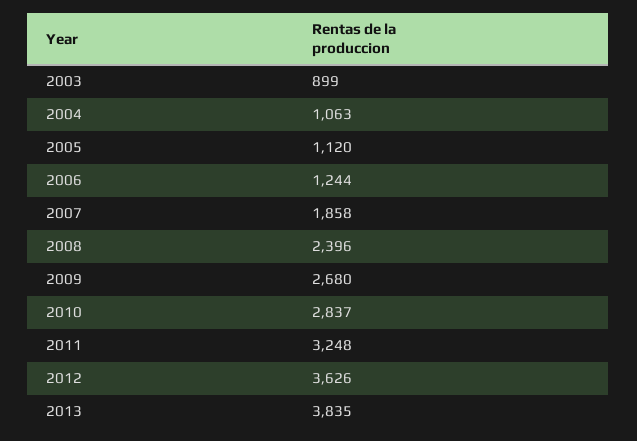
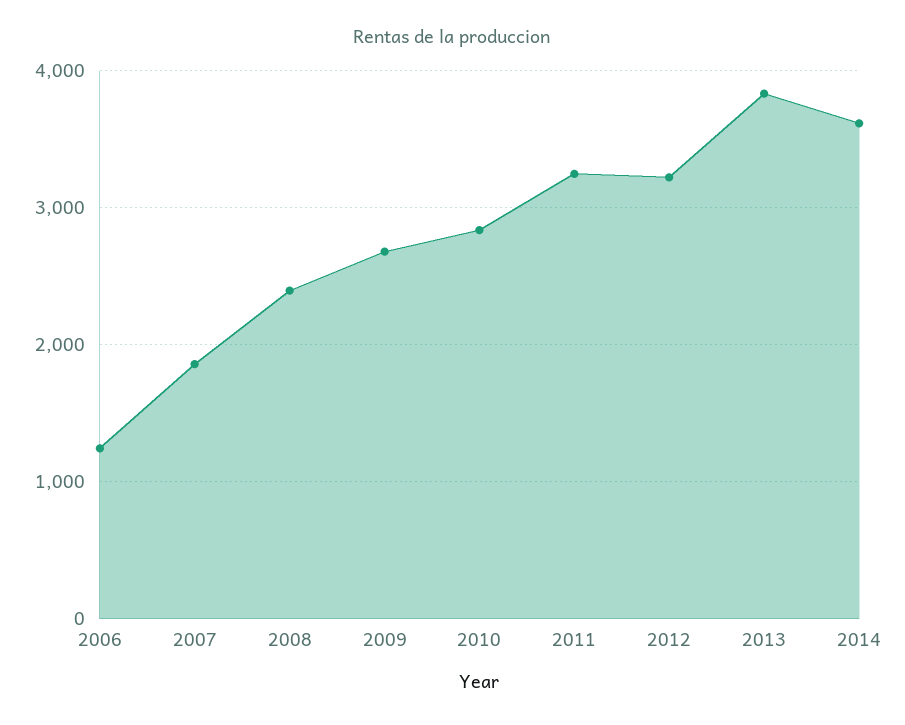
2003: 899 -> none
2004: 1063 -> none
2005: 1120 -> none
2012: 3626 -> 3200
2014: none -> 3600

